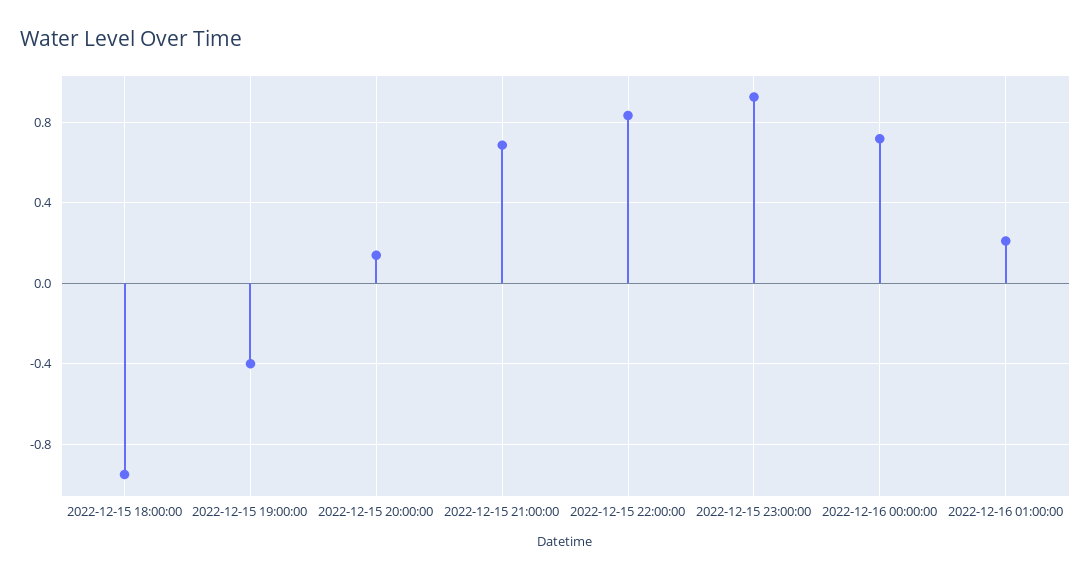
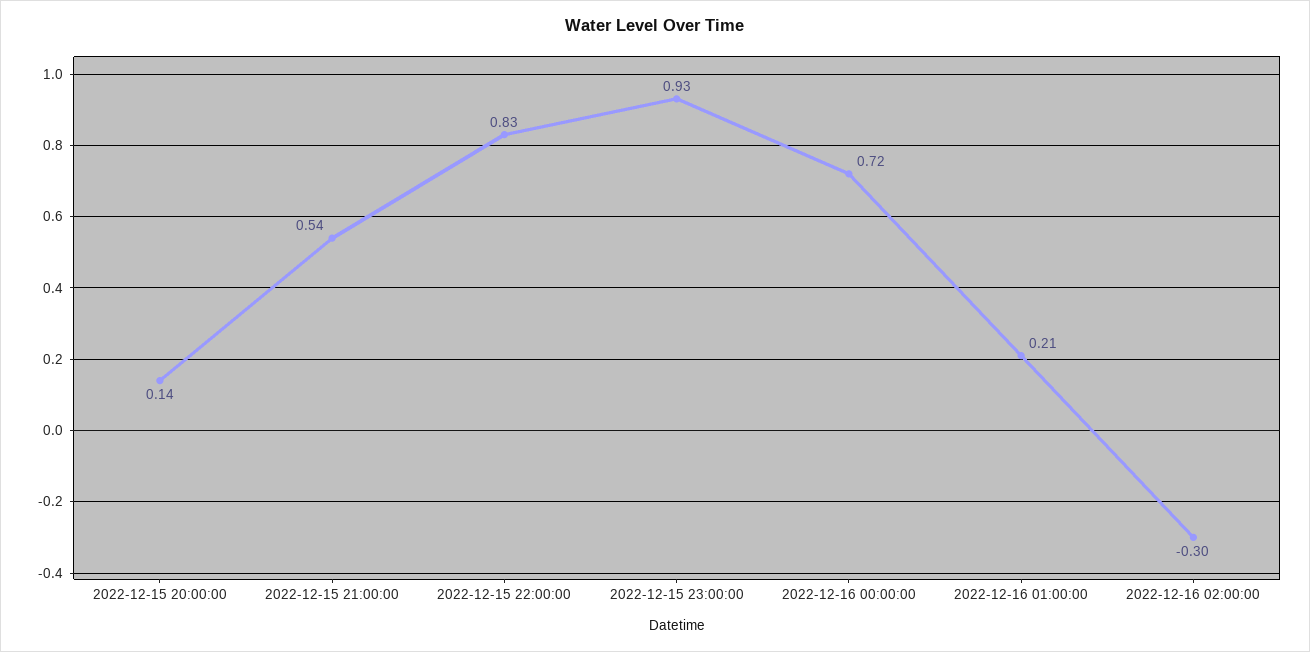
2022-12-15 18:00:00: -0.95 -> none
2022-12-15 19:00:00: -0.4 -> none
2022-12-15 21:00:00: 0.7 -> 0.54
2022-12-16 02:00:00: none -> -0.3

